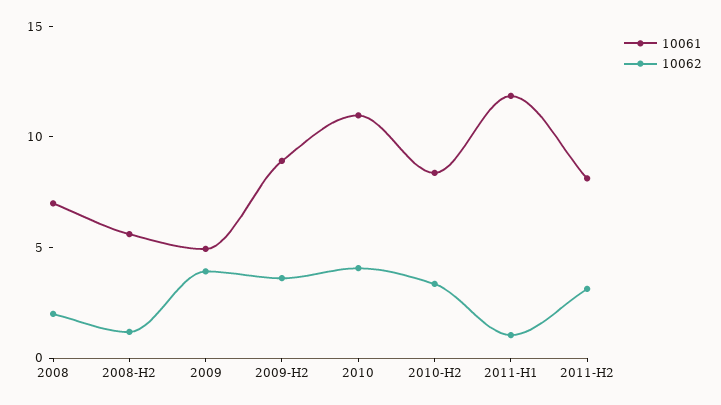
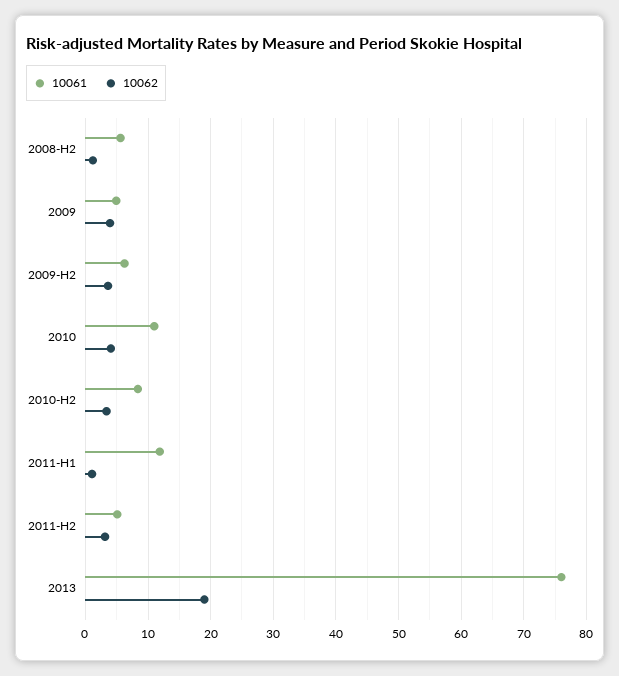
10061, 2008: 7 -> none
10062, 2008: 2 -> none
10061, 2009-H2: 9 -> 6
10061, 2011-H2: 8 -> 5
10061, 2013: none -> 76
10062, 2013: none -> 19

